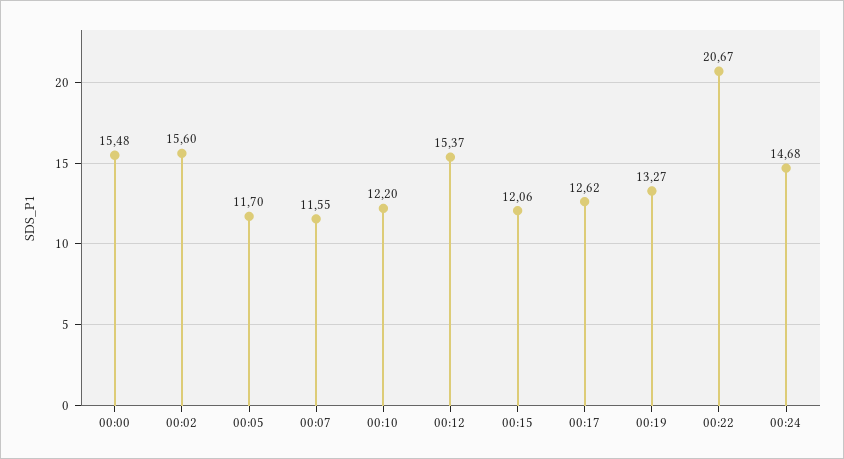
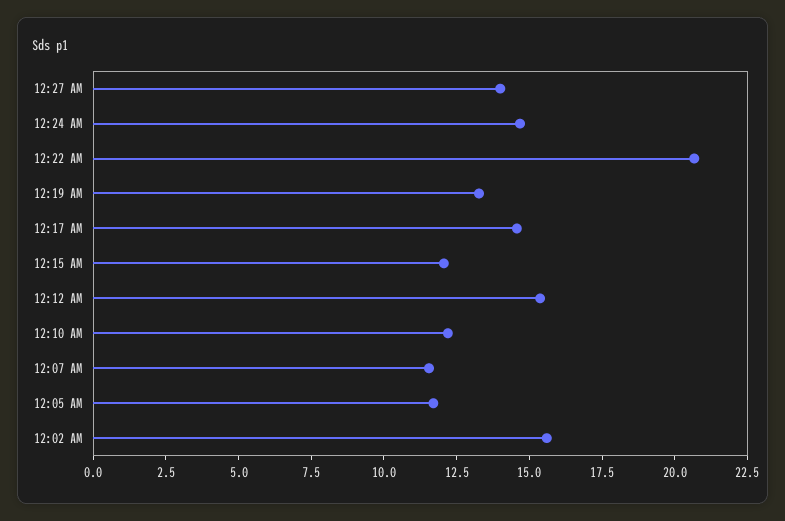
00:00: 15.48 -> none
00:17: 12.62 -> 14.5
12:27 AM: none -> 14

